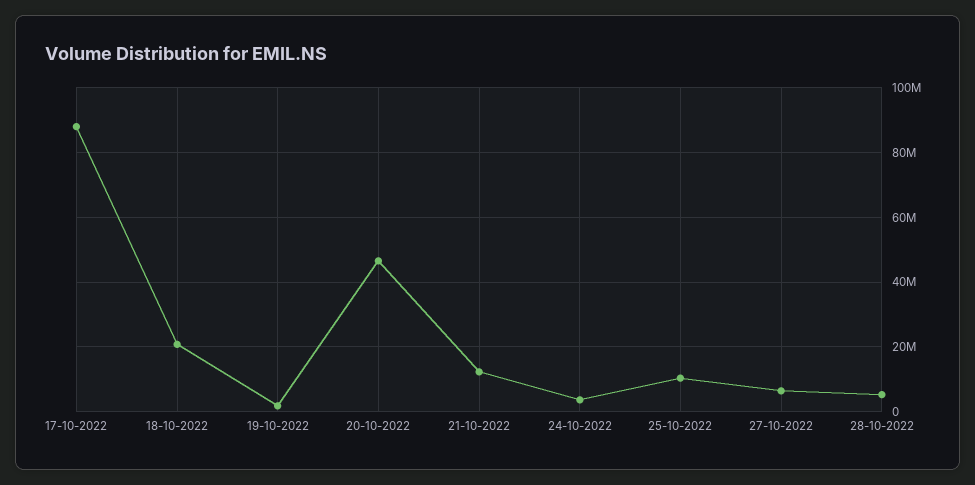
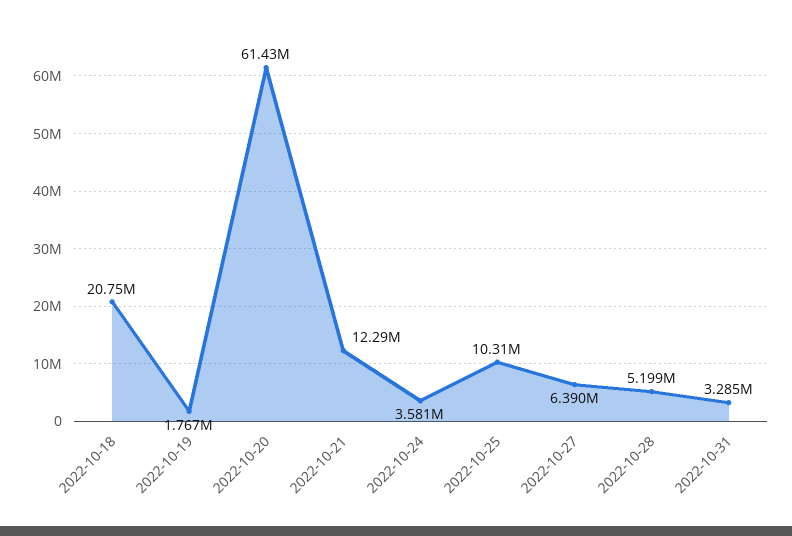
17-10-2022: 88000000 -> none
20-10-2022: 46000000 -> 61430000
2022-10-31: none -> 3285000

